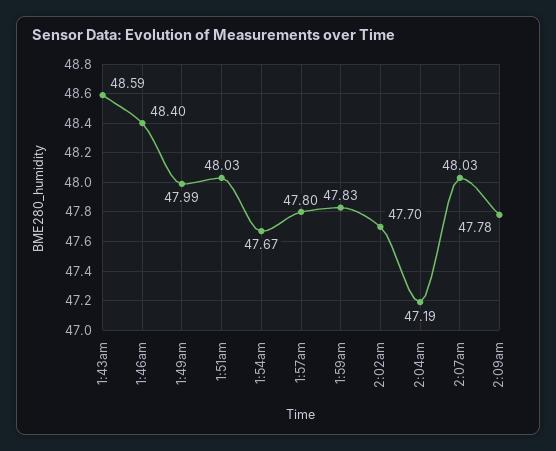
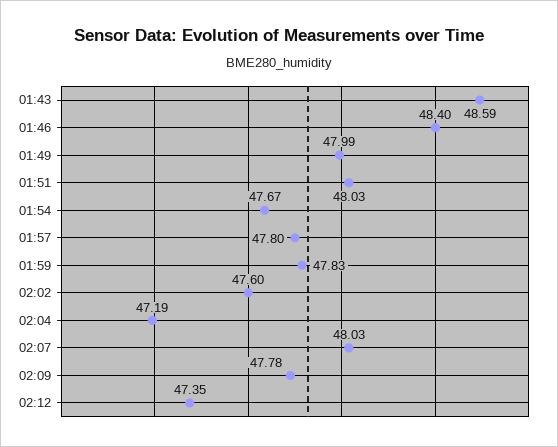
2:02am: 47.7 -> 47.6
02:12: none -> 47.35

